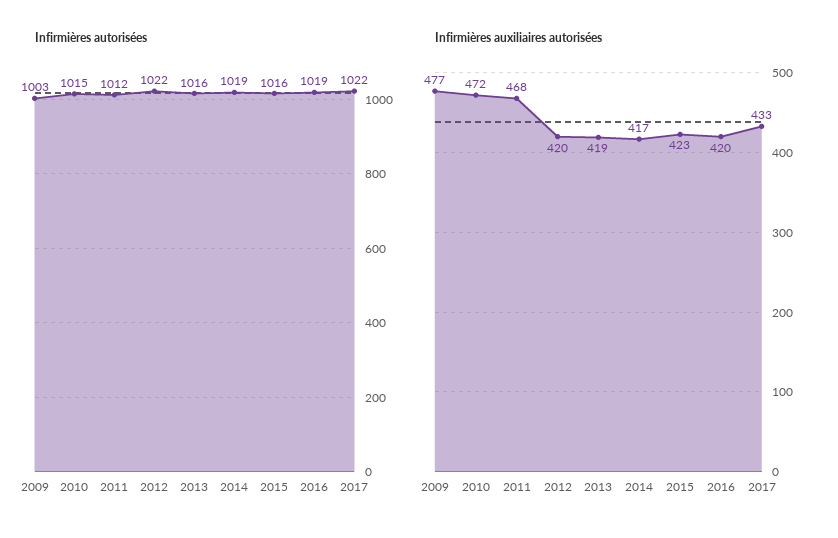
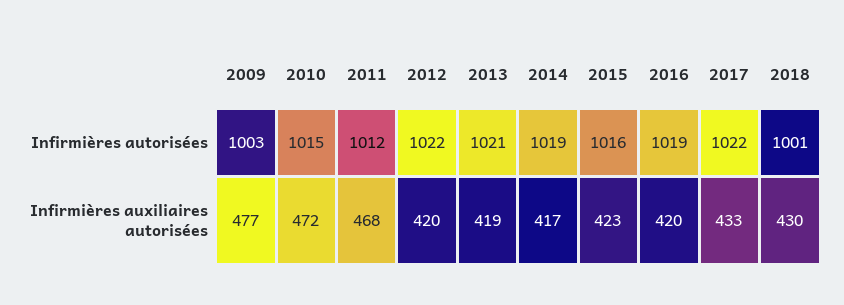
Infirmières autorisées, 2013: 1016 -> 1021
Infirmières autorisées, 2018: none -> 1001
Infirmières auxiliaires autorisées, 2018: none -> 430

